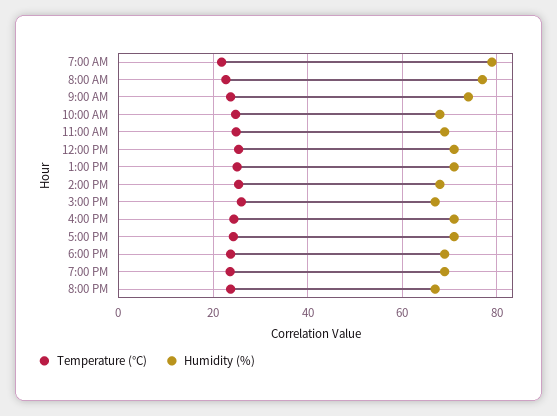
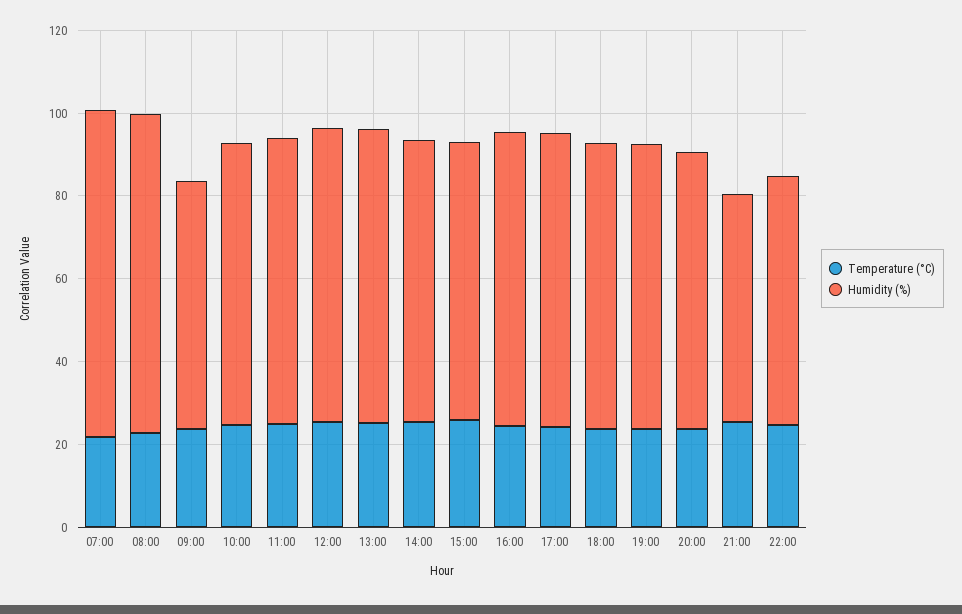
Humidity (%), 9:00 AM: 74 -> 60
Temperature (°C), 21:00: none -> 25
Humidity (%), 21:00: none -> 55
Temperature (°C), 22:00: none -> 25
Humidity (%), 22:00: none -> 60

